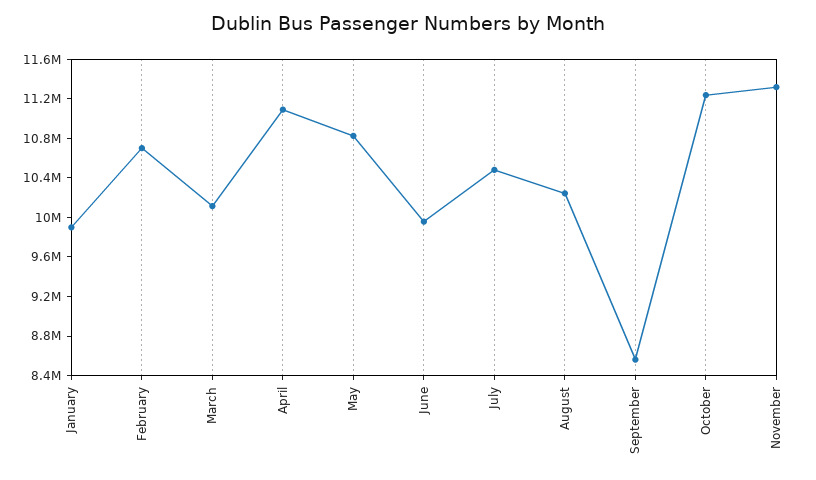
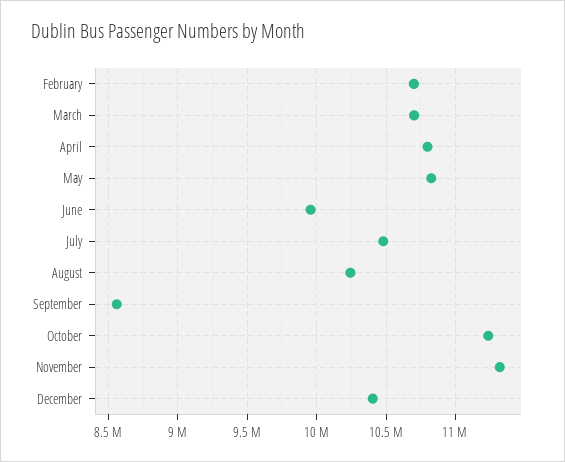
January: 9900000 -> none
March: 10100000 -> 10700000
April: 11100000 -> 10800000
December: none -> 10400000

